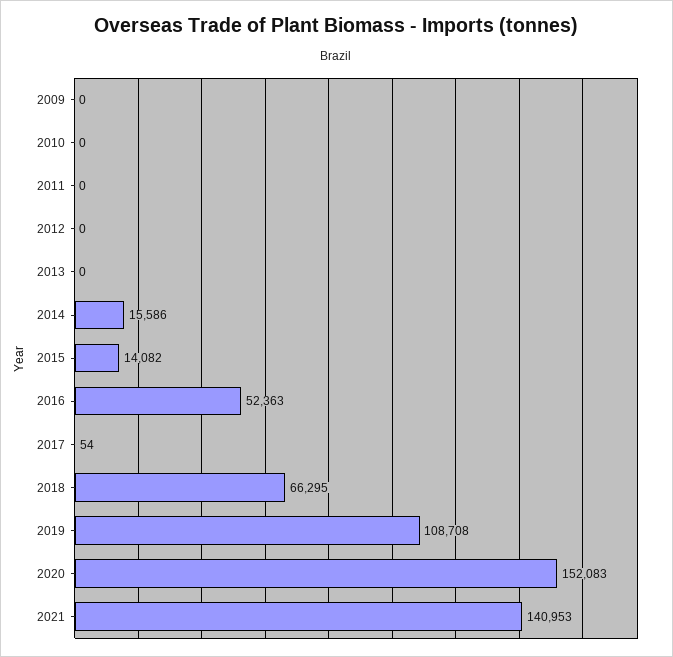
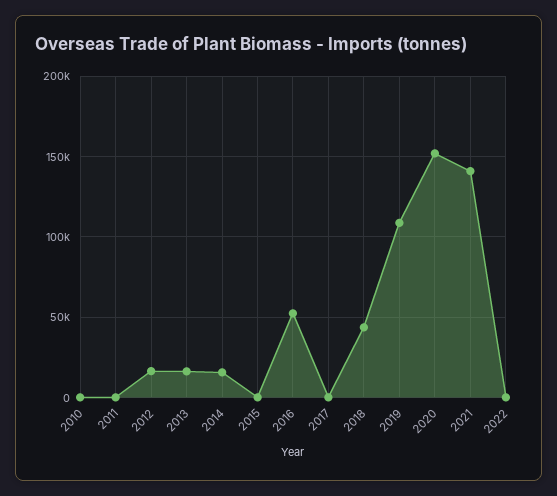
2009: 0 -> none
2012: 0 -> 15000
2013: 0 -> 15000
2015: 14082 -> 0
2018: 66295 -> 45000
2022: none -> 0

